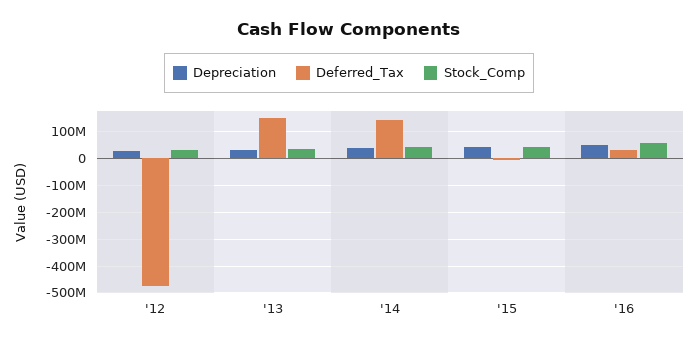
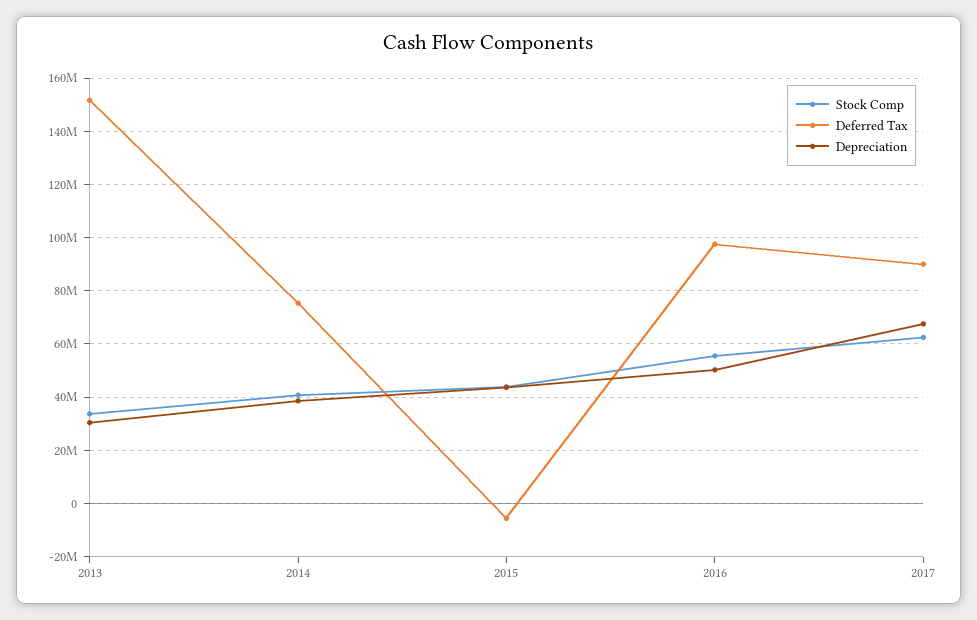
Depreciation, '12: 25000000 -> none
Deferred_Tax, '12: -475000000 -> none
Stock_Comp, '12: 25000000 -> none
Deferred_Tax, '14: 150000000 -> 75000000
Deferred_Tax, '16: 25000000 -> 97500000
Stock_Comp, 2017: none -> 62500000
Deferred_Tax, 2017: none -> 90000000
Depreciation, 2017: none -> 67500000

